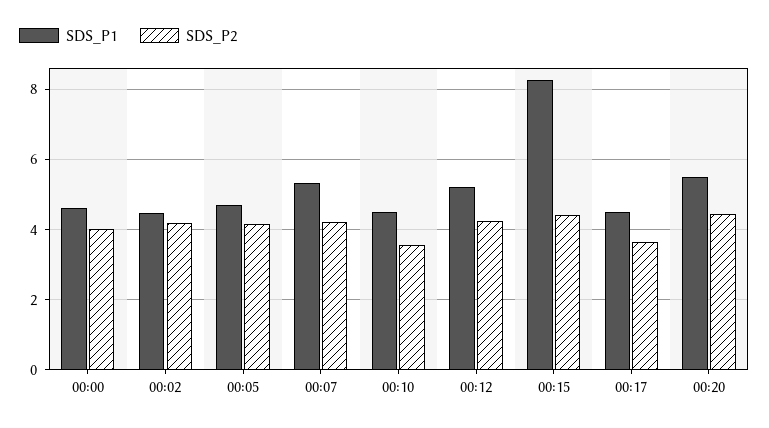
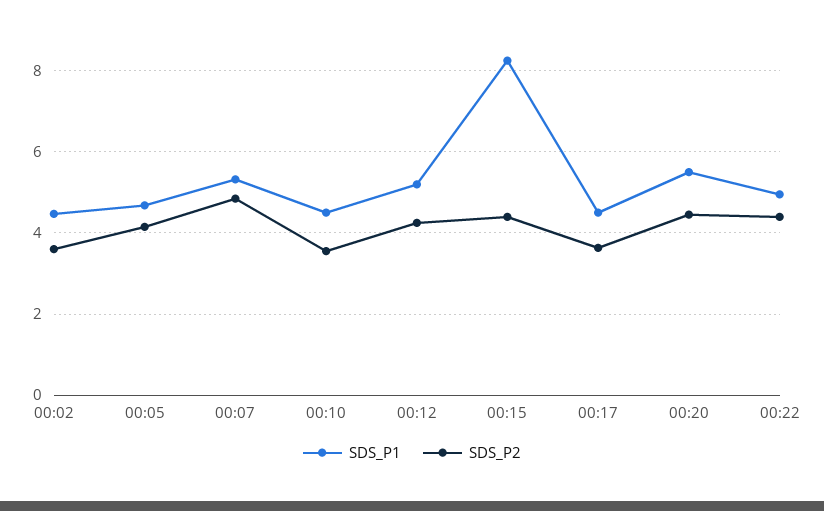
SDS_P1, 00:00: 4.6 -> none
SDS_P2, 00:00: 4 -> none
SDS_P2, 00:02: 4.2 -> 3.6
SDS_P2, 00:07: 4.2 -> 4.8
SDS_P1, 00:22: none -> 5
SDS_P2, 00:22: none -> 4.4

